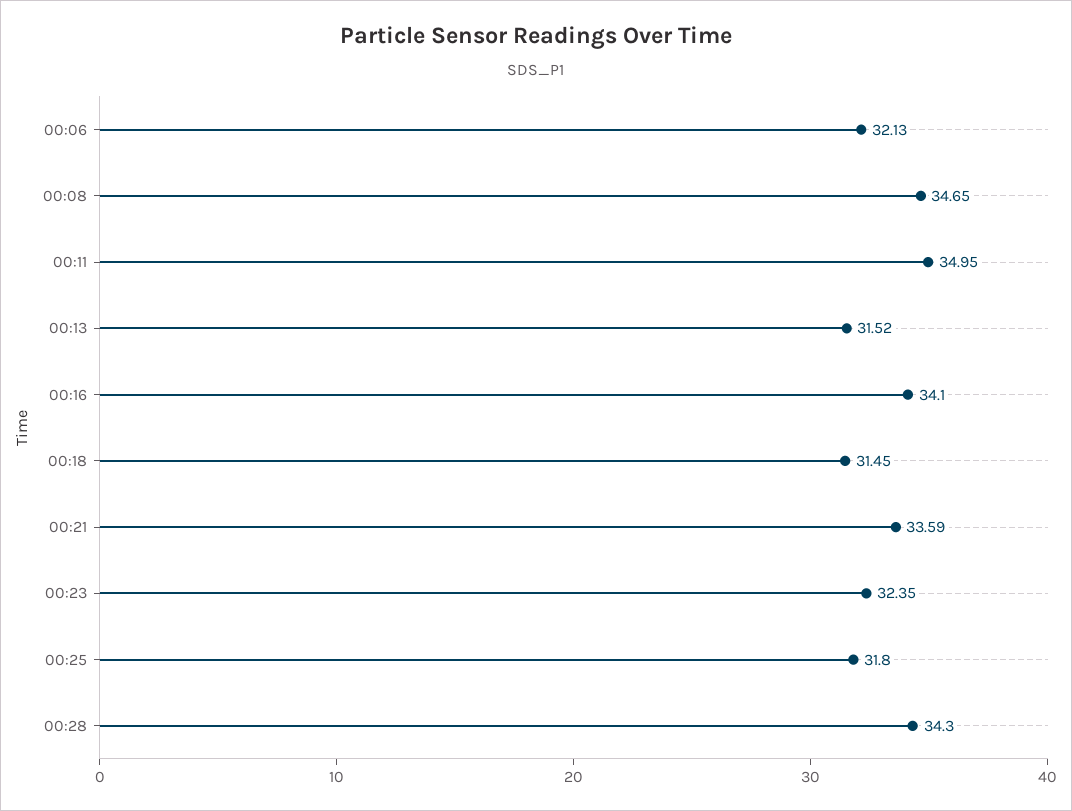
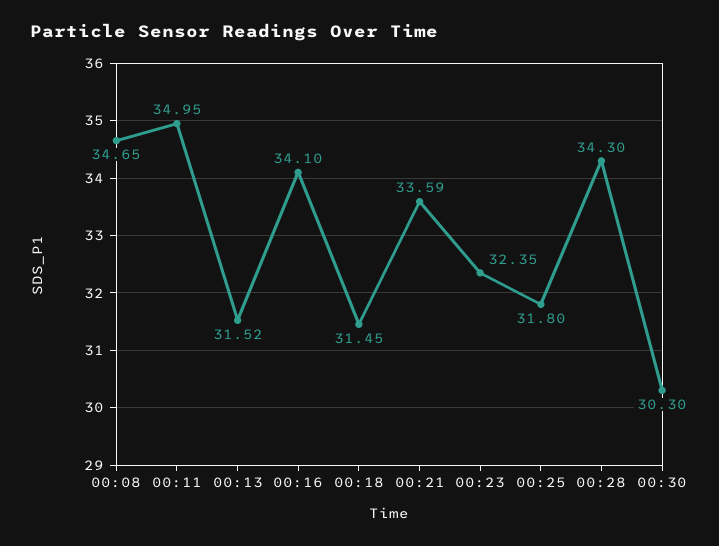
00:06: 32.13 -> none
00:30: none -> 30.3

